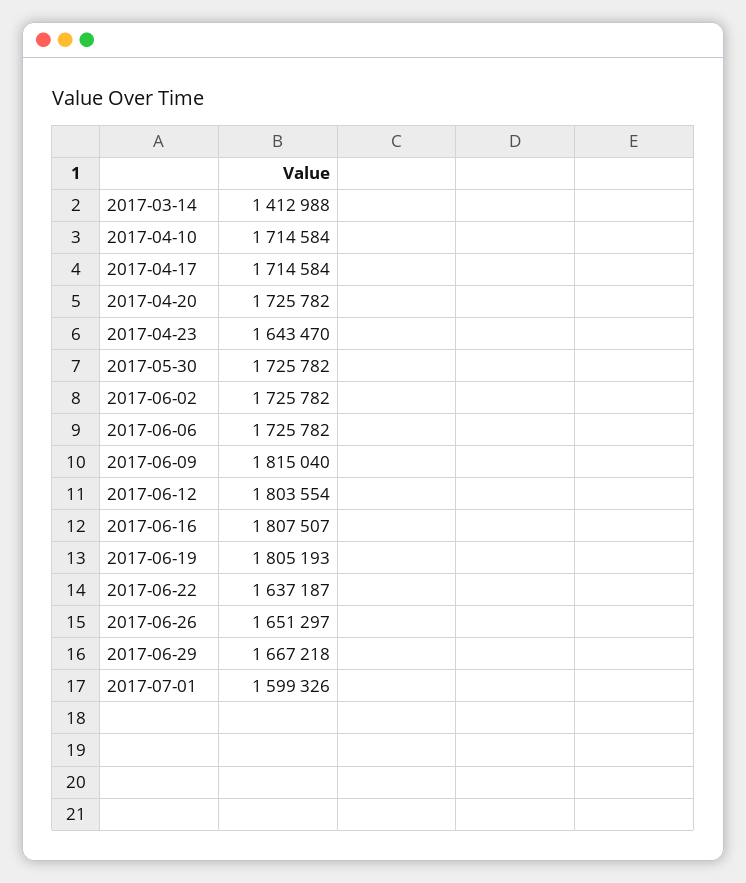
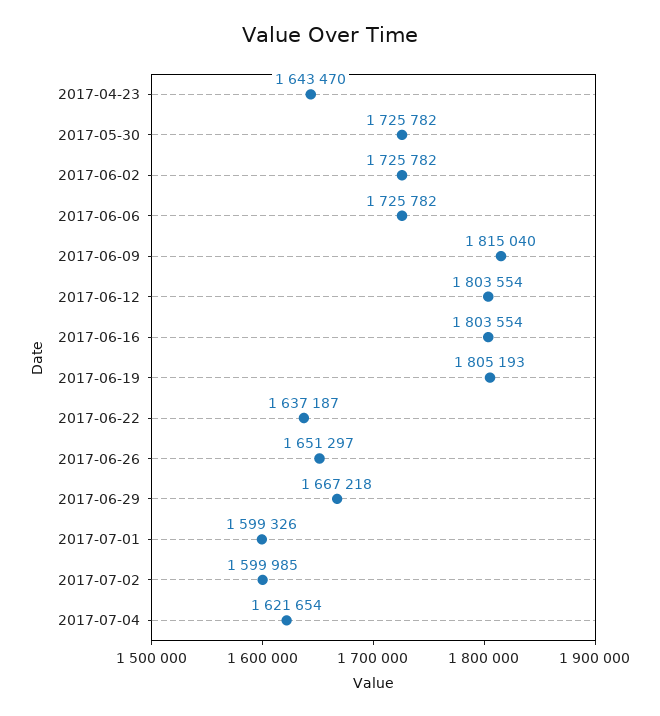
2017-03-14: 1412988 -> none
2017-04-10: 1714584 -> none
2017-04-17: 1714584 -> none
2017-04-20: 1725782 -> none
2017-06-16: 1807507 -> 1803554
2017-07-02: none -> 1599985
2017-07-04: none -> 1621654

